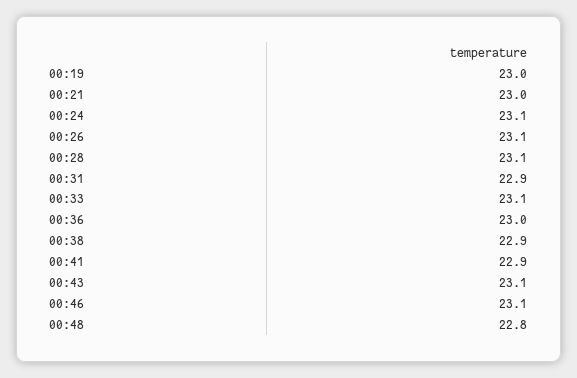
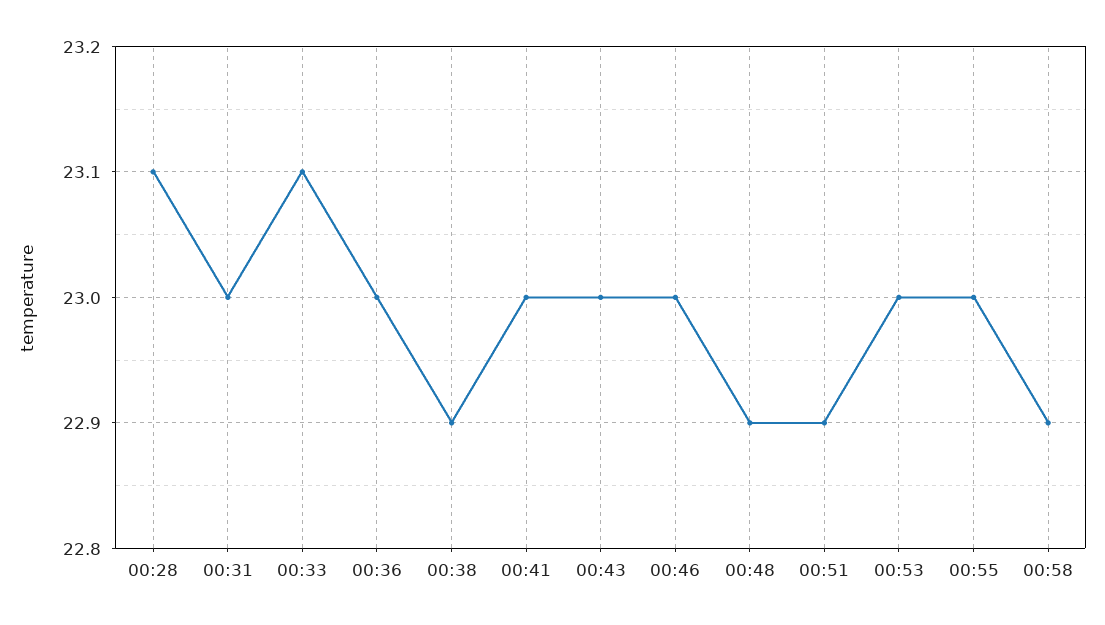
00:19: 23 -> none
00:21: 23 -> none
00:24: 23.1 -> none
00:26: 23.1 -> none
00:31: 22.9 -> 23
00:41: 22.9 -> 23
00:43: 23.1 -> 23
00:46: 23.1 -> 23
00:48: 22.8 -> 22.9
00:51: none -> 22.9
00:53: none -> 23
00:55: none -> 23
00:58: none -> 22.9

